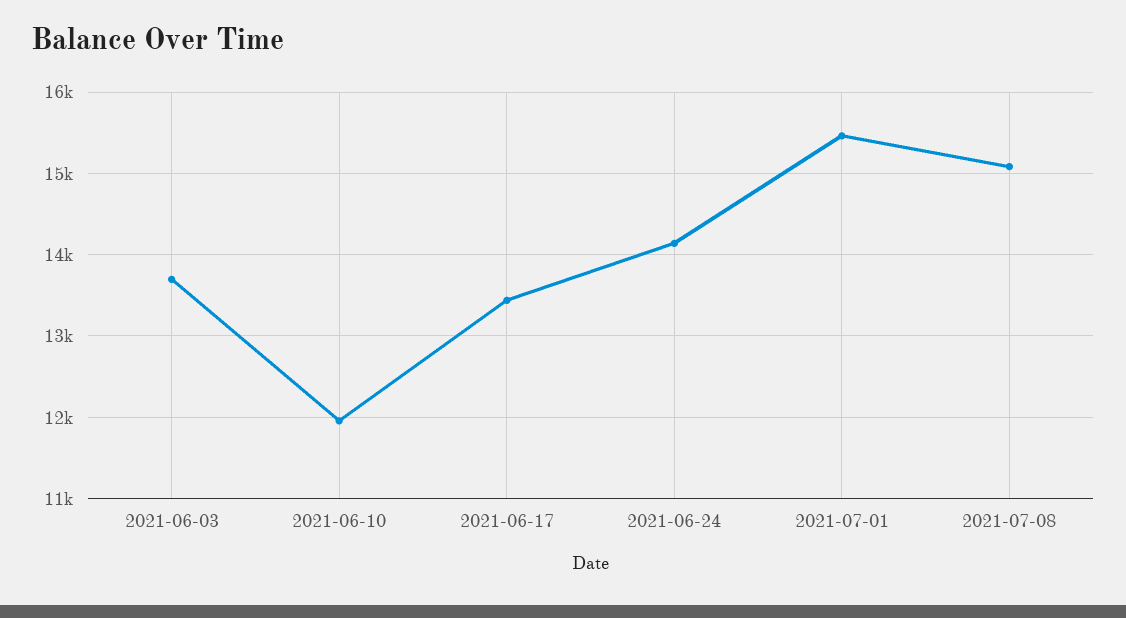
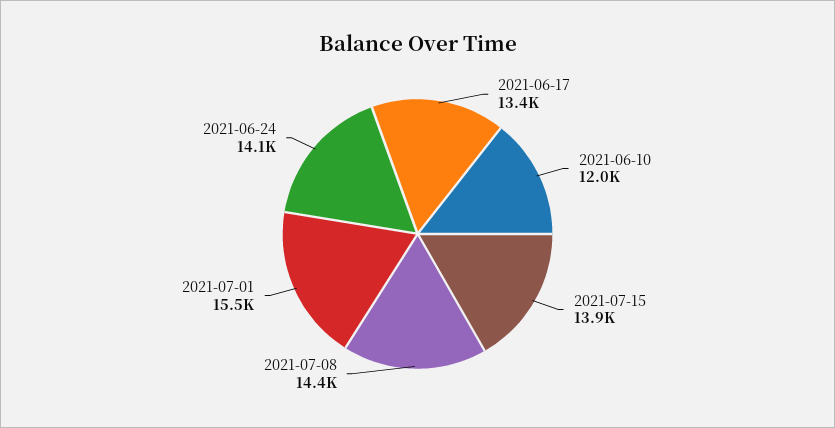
2021-06-03: 13700 -> none
2021-07-08: 15100 -> 14400
2021-07-15: none -> 13900

